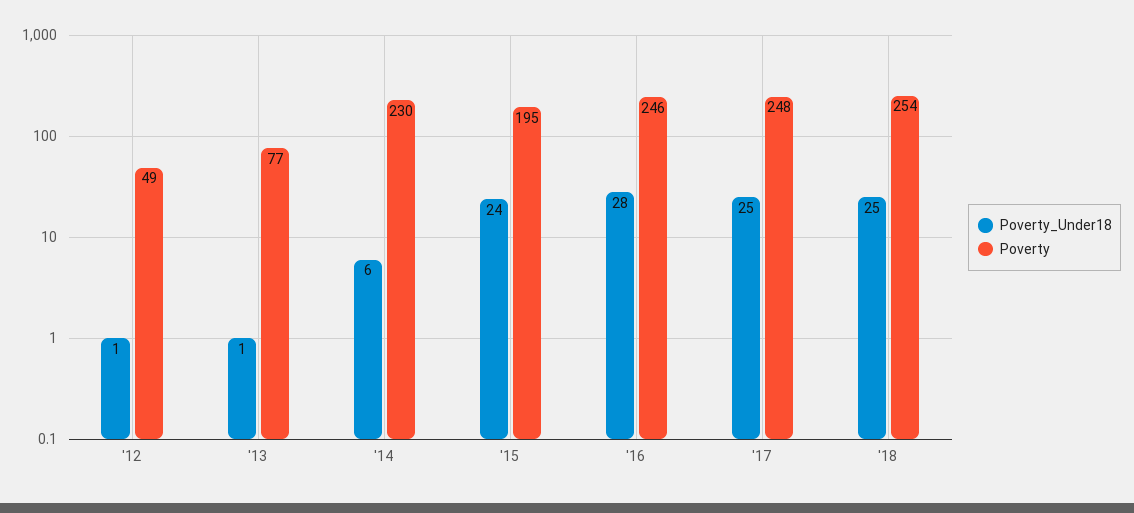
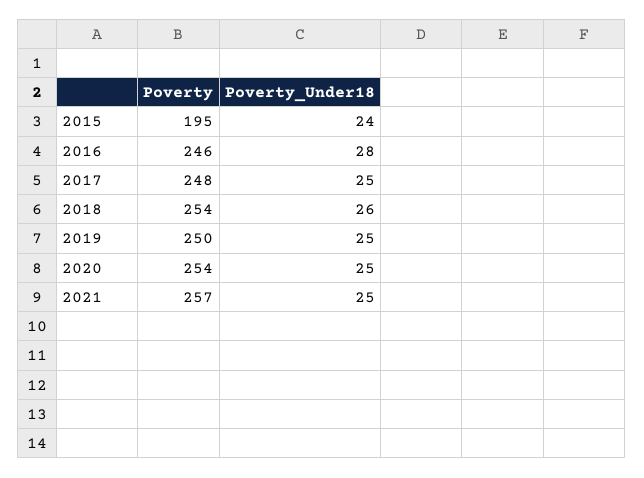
Poverty_Under18, '12: 1 -> none
Poverty, '12: 49 -> none
Poverty_Under18, '13: 1 -> none
Poverty, '13: 77 -> none
Poverty_Under18, '14: 6 -> none
Poverty, '14: 230 -> none
Poverty_Under18, '18: 25 -> 26
Poverty, 2019: none -> 250
Poverty_Under18, 2019: none -> 25
Poverty, 2020: none -> 254
Poverty_Under18, 2020: none -> 25
Poverty, 2021: none -> 257
Poverty_Under18, 2021: none -> 25

